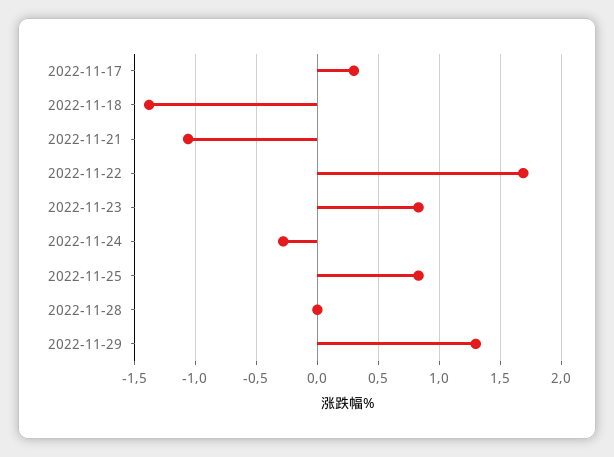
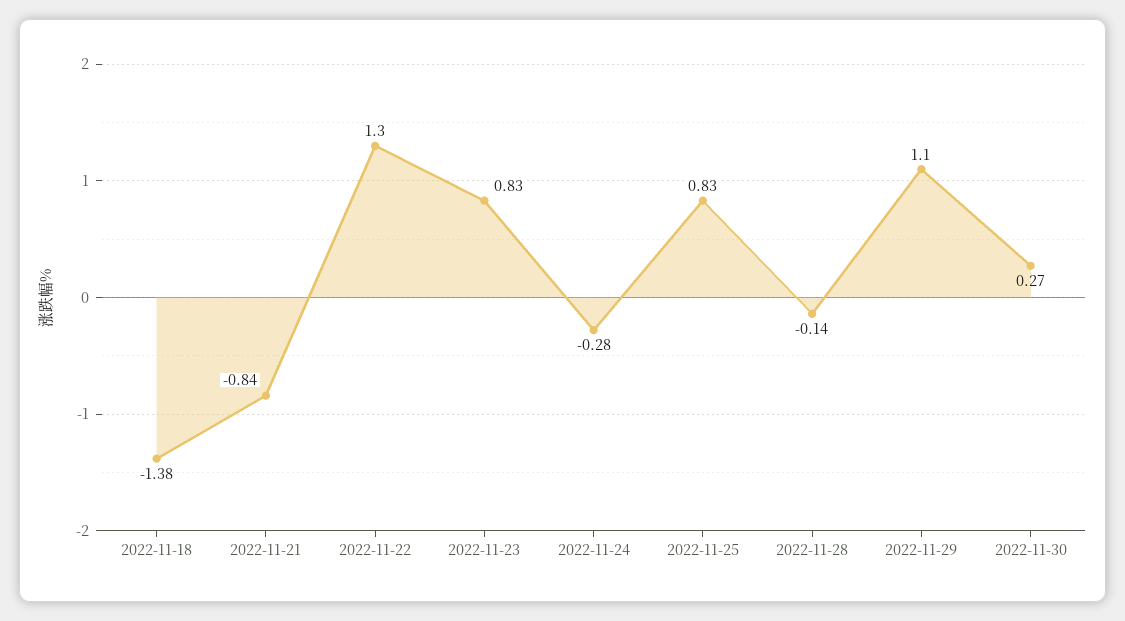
2022-11-17: 0.3 -> none
2022-11-21: -1.05 -> -0.84
2022-11-22: 1.7 -> 1.3
2022-11-28: 0 -> -0.14
2022-11-29: 1.3 -> 1.1
2022-11-30: none -> 0.27

